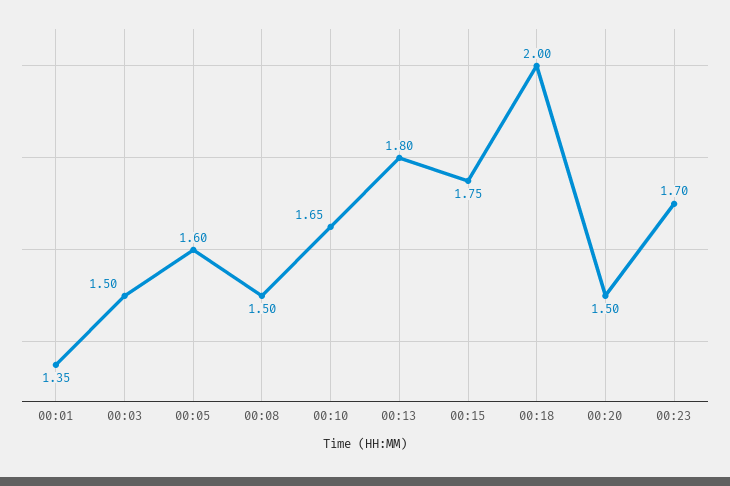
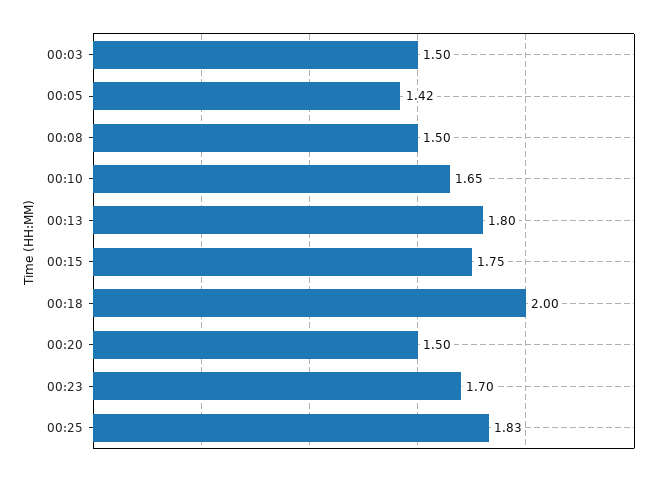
00:01: 1.35 -> none
00:05: 1.6 -> 1.42
00:25: none -> 1.83

